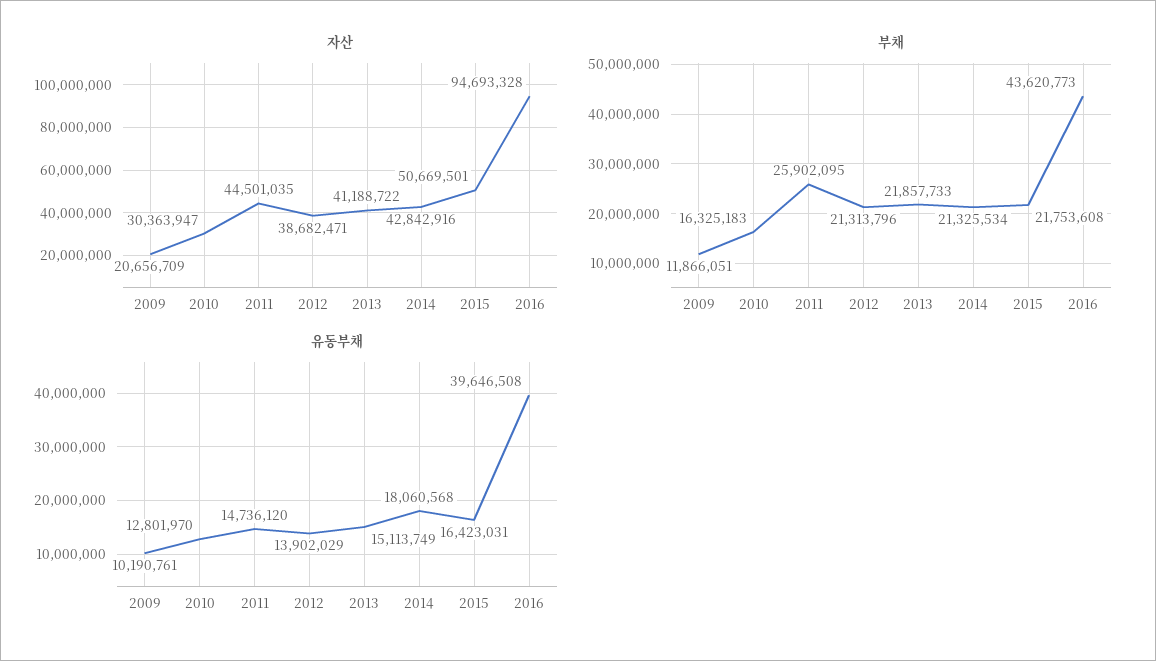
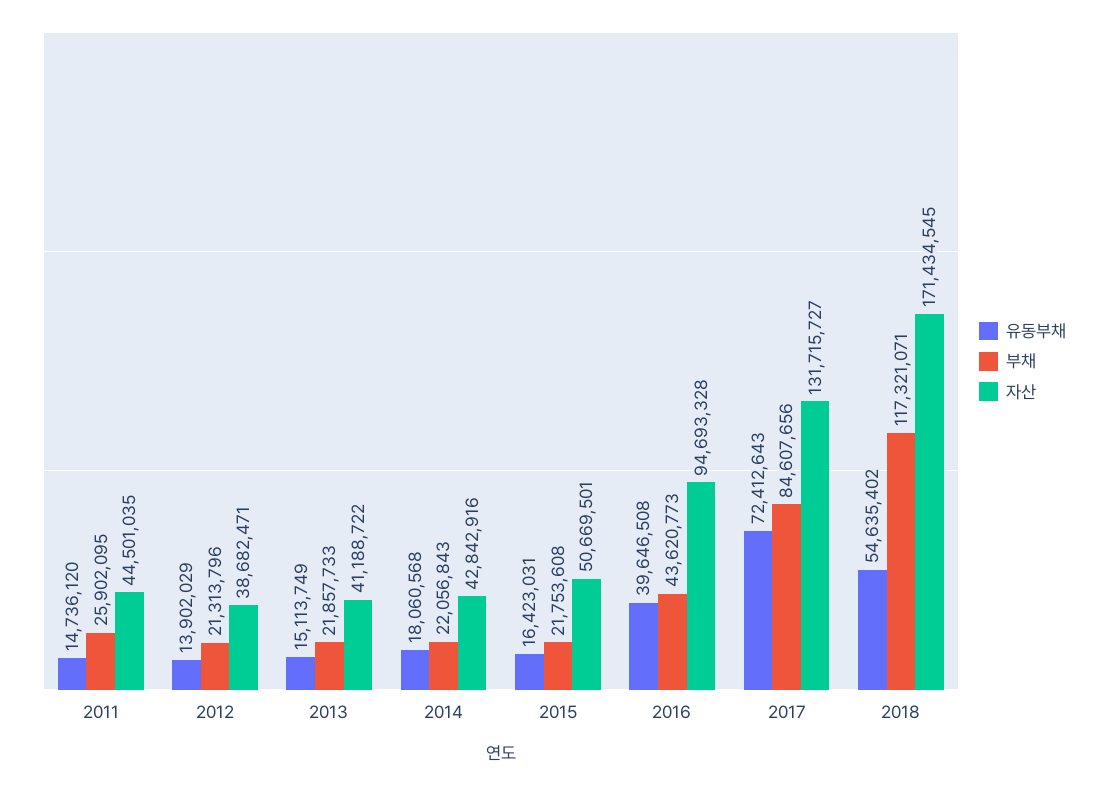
자산, 2009: 20656709 -> none
자산, 2010: 30363947 -> none
부채, 2009: 11866051 -> none
부채, 2010: 16325183 -> none
부채, 2014: 21325534 -> 22056843
유동부채, 2009: 10190761 -> none
유동부채, 2010: 12801970 -> none
유동부채, 2017: none -> 72412643
부채, 2017: none -> 84607656
자산, 2017: none -> 131715727
유동부채, 2018: none -> 54635402
부채, 2018: none -> 117321071
자산, 2018: none -> 171434545

